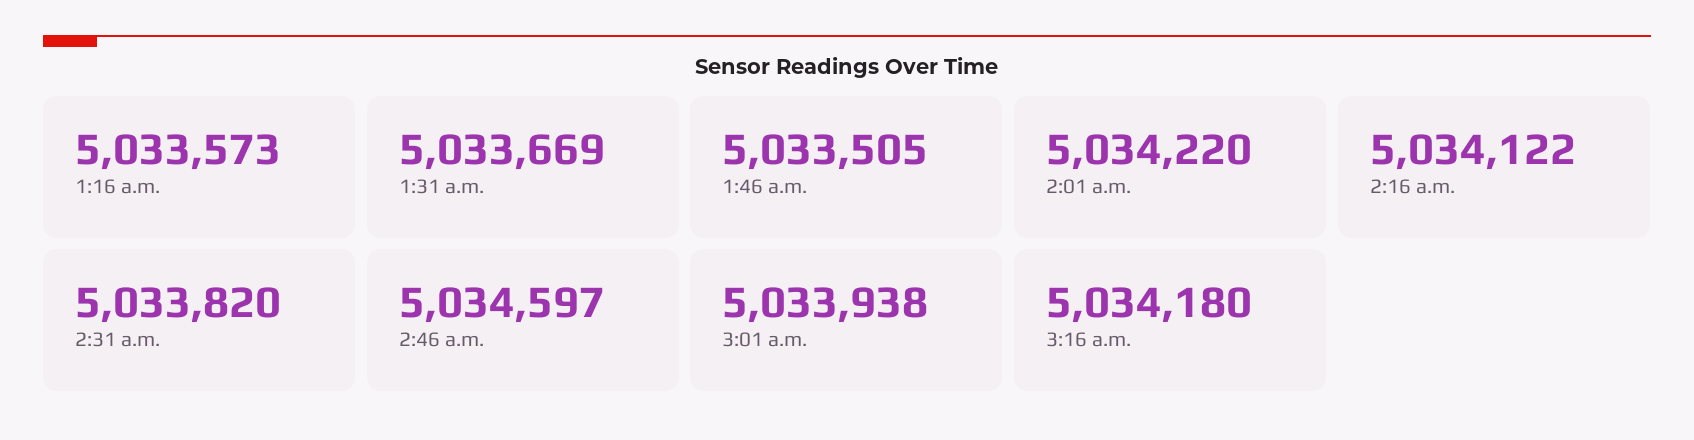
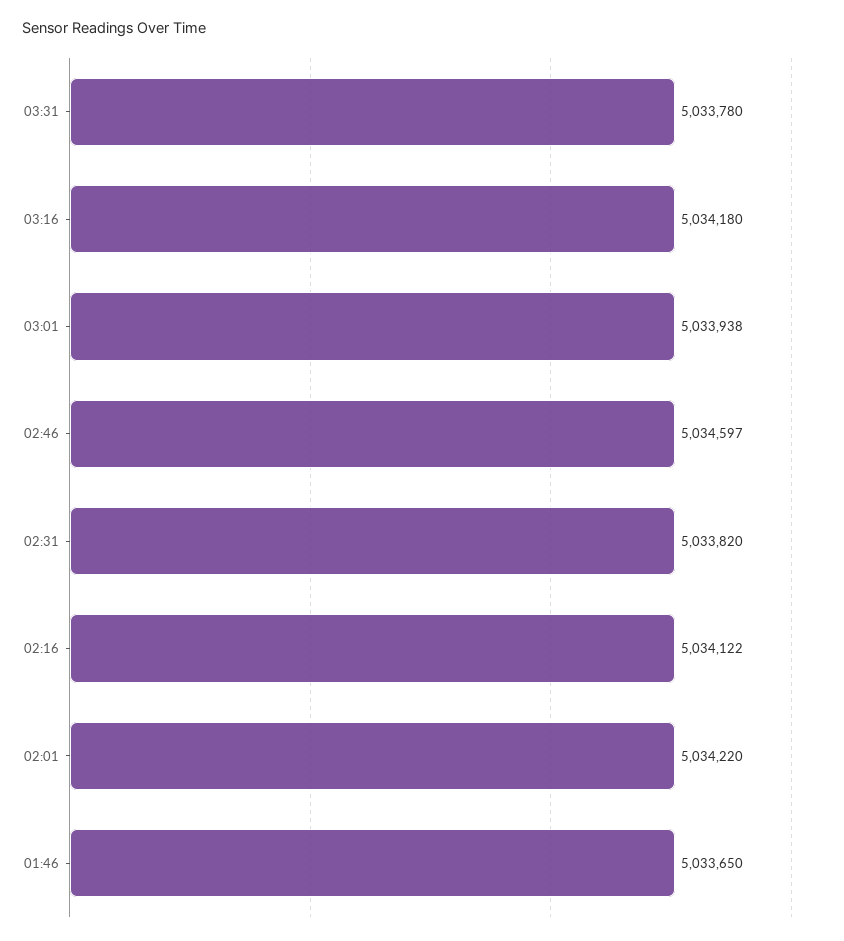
1:16 a.m.: 5033573 -> none
1:31 a.m.: 5033669 -> none
1:46 a.m.: 5033505 -> 5033650
03:31: none -> 5033780

